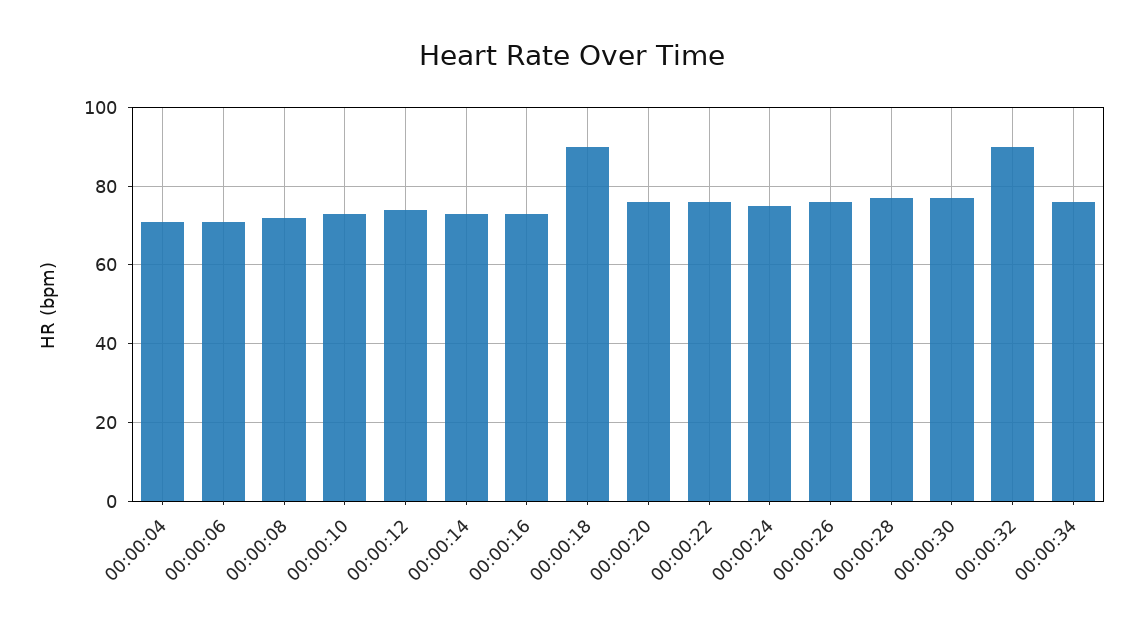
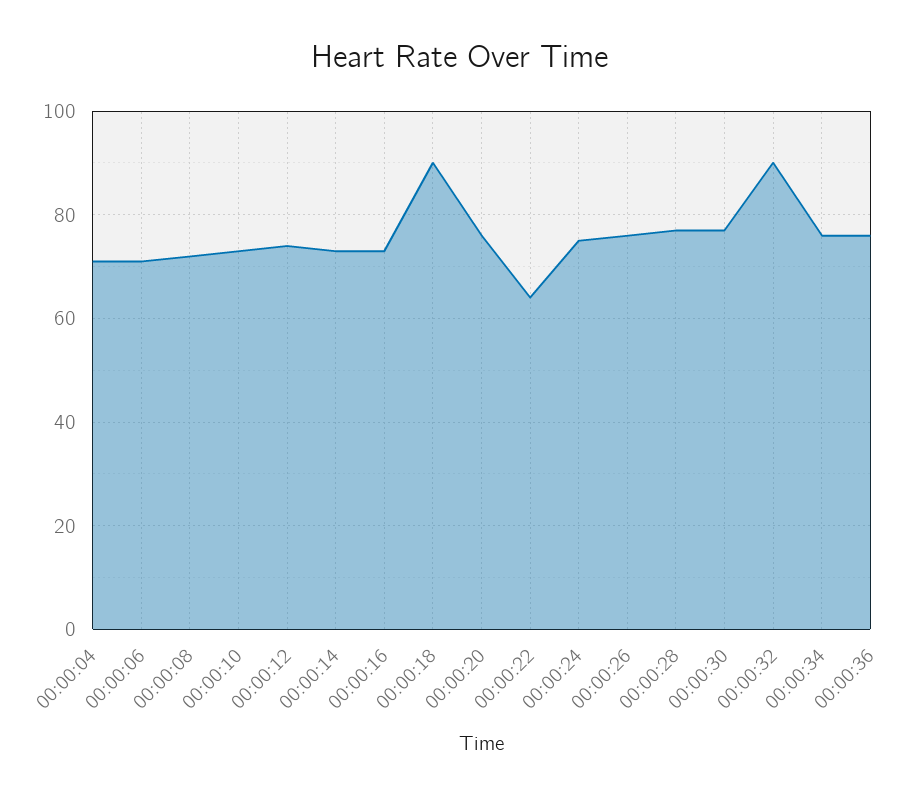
00:00:22: 75 -> 65
00:00:36: none -> 75

